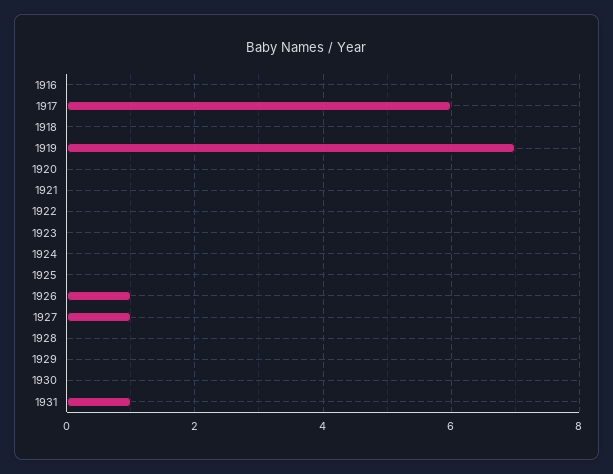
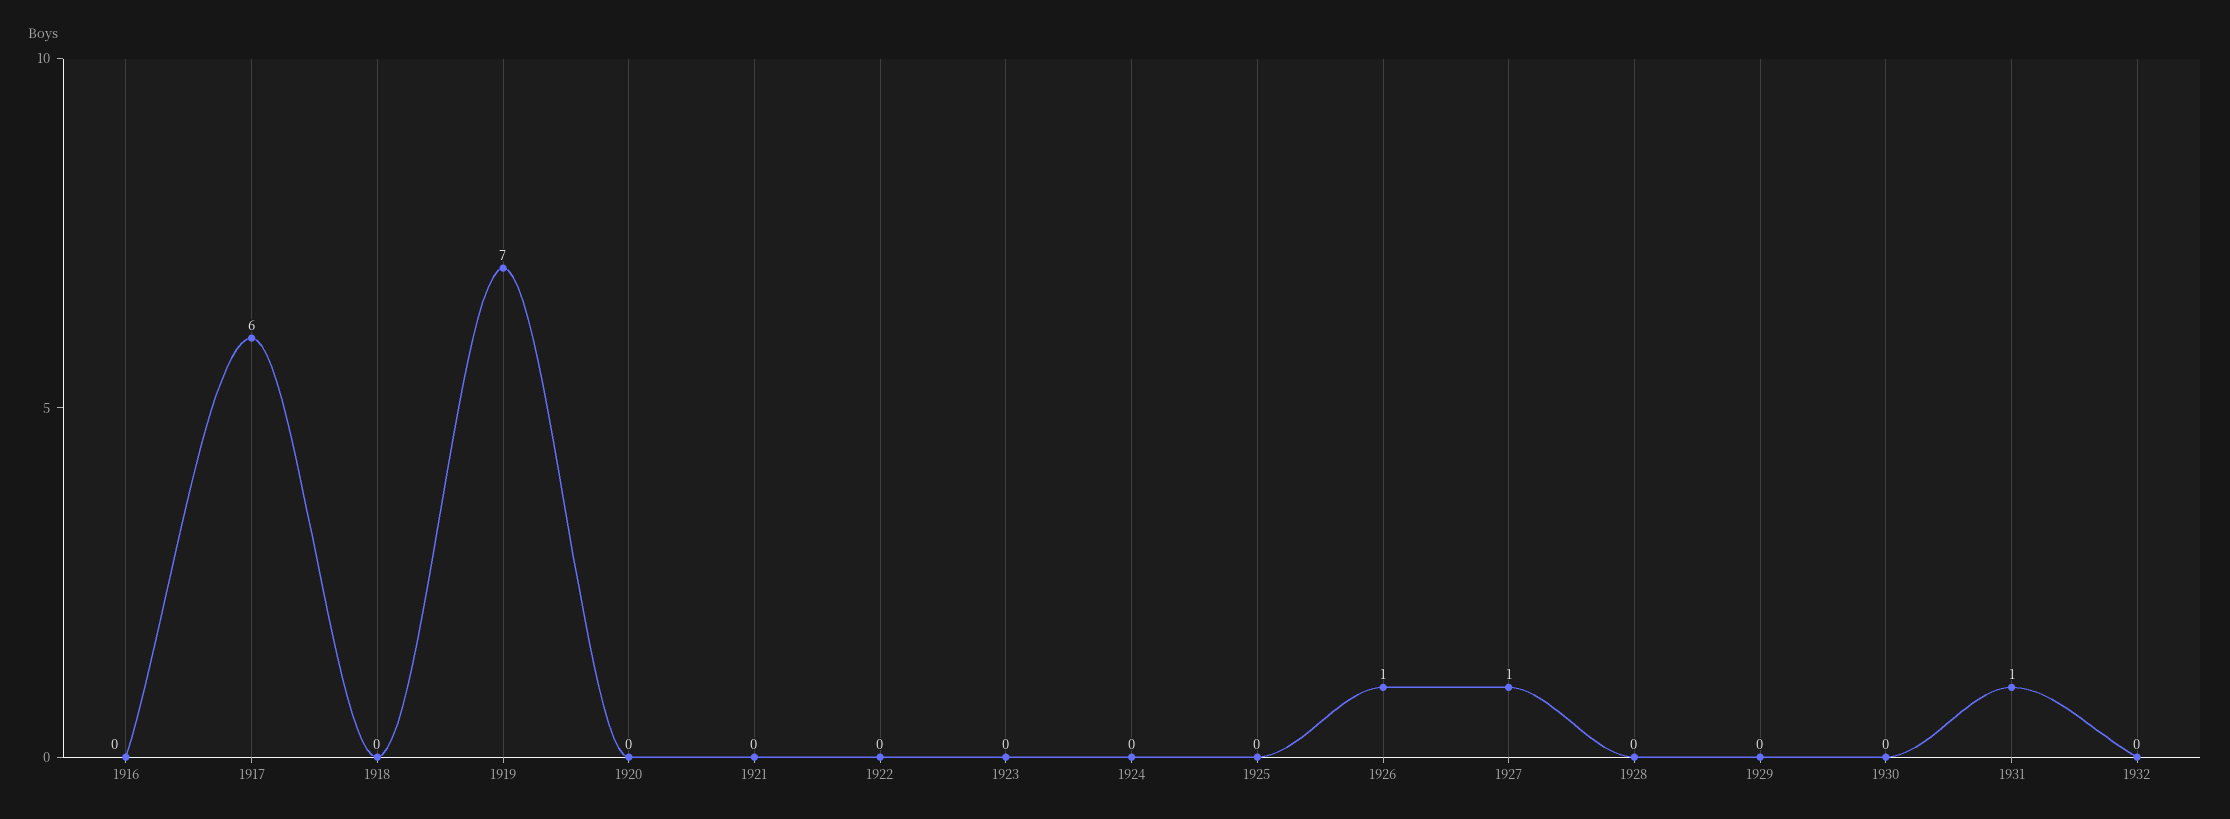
1932: none -> 0

